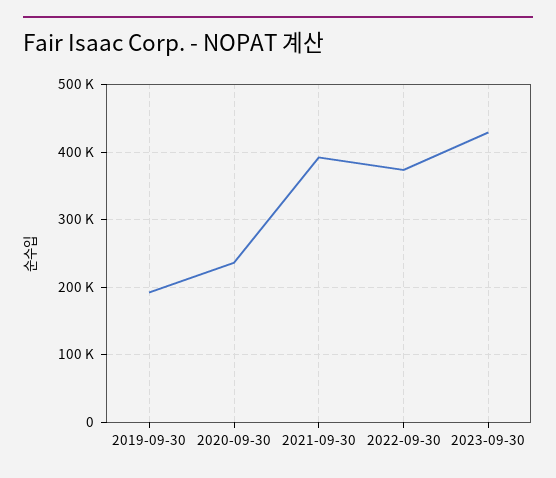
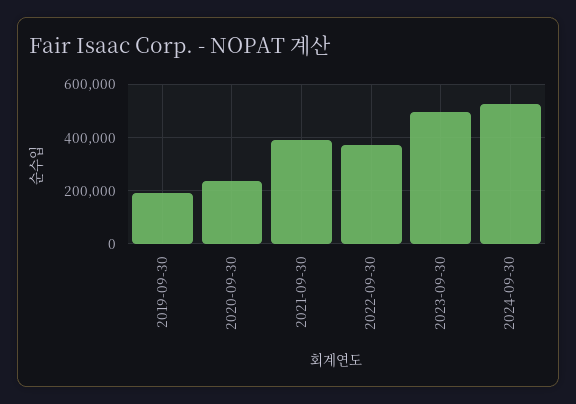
2023-09-30: 430000 -> 500000
2024-09-30: none -> 525000

